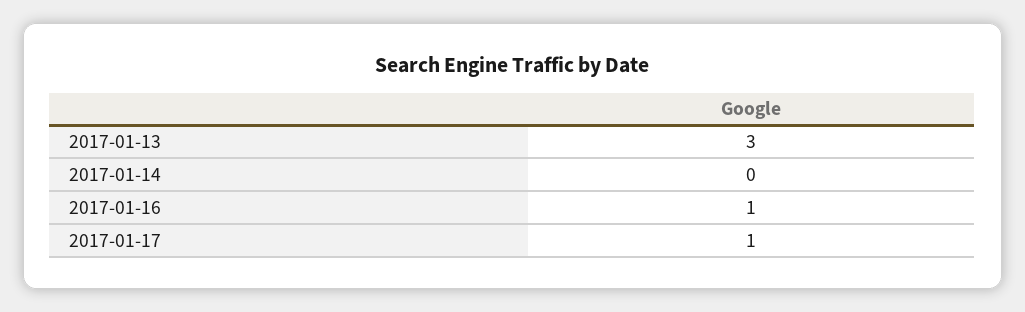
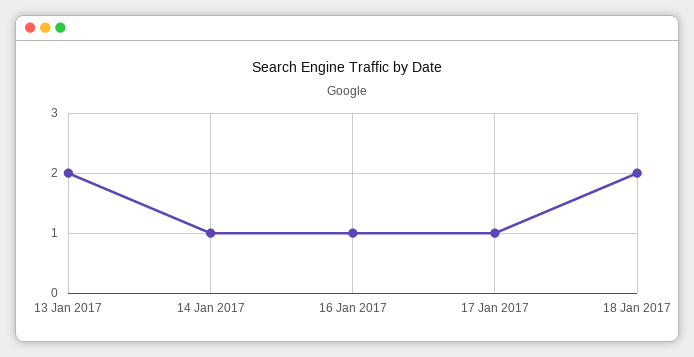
2017-01-13: 3 -> 2
2017-01-14: 0 -> 1
18 Jan 2017: none -> 2

